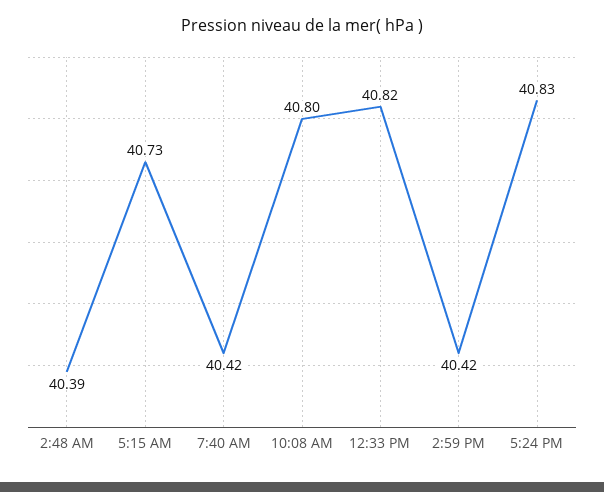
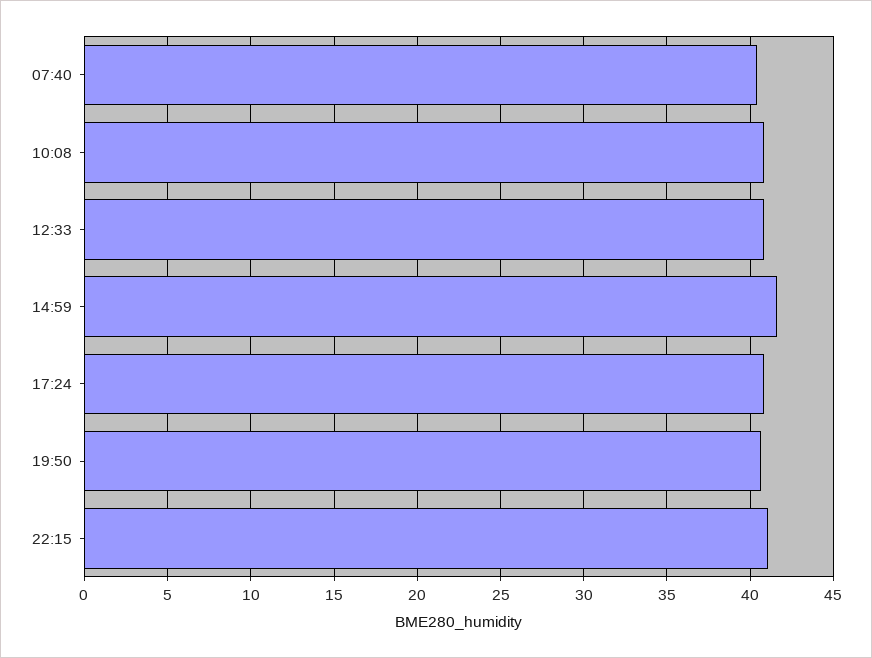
2:48 AM: 40.39 -> none
5:15 AM: 40.73 -> none
2:59 PM: 40.42 -> 41.5
19:50: none -> 40.5
22:15: none -> 41

